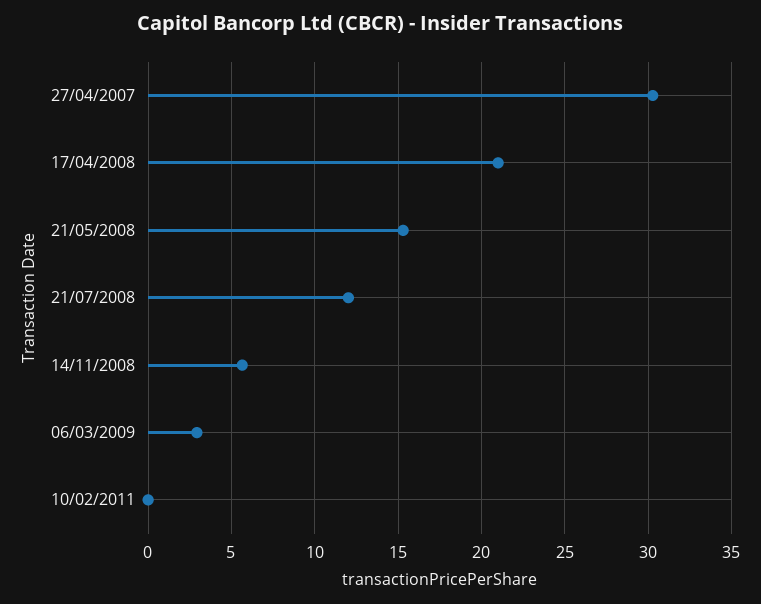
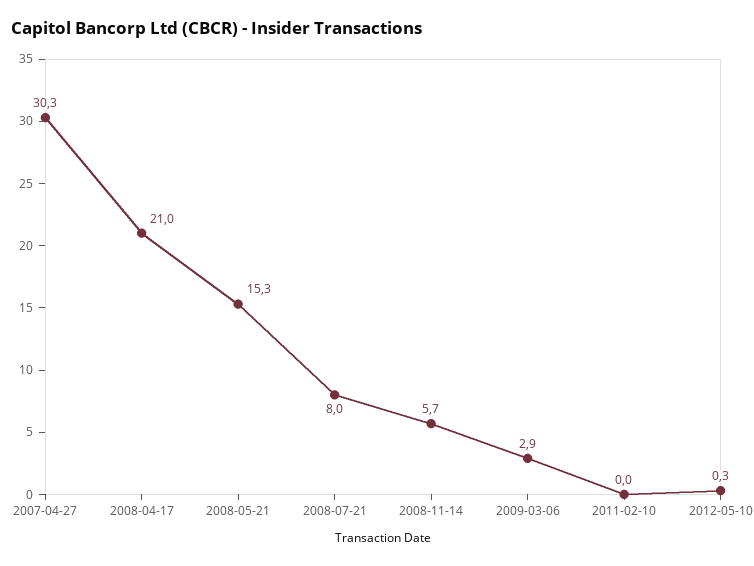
21/07/2008: 12 -> 8
2012-05-10: none -> 0.3

